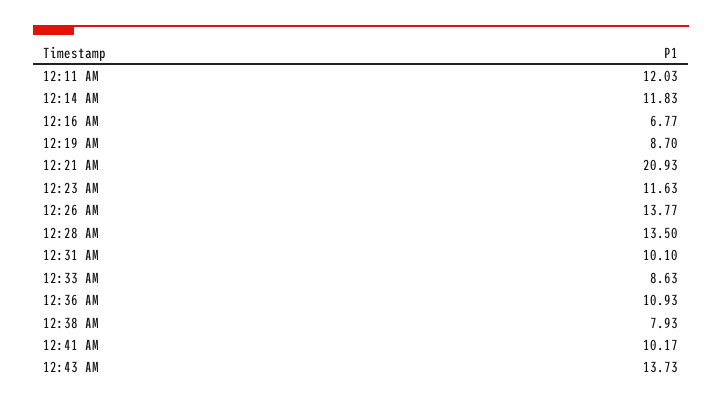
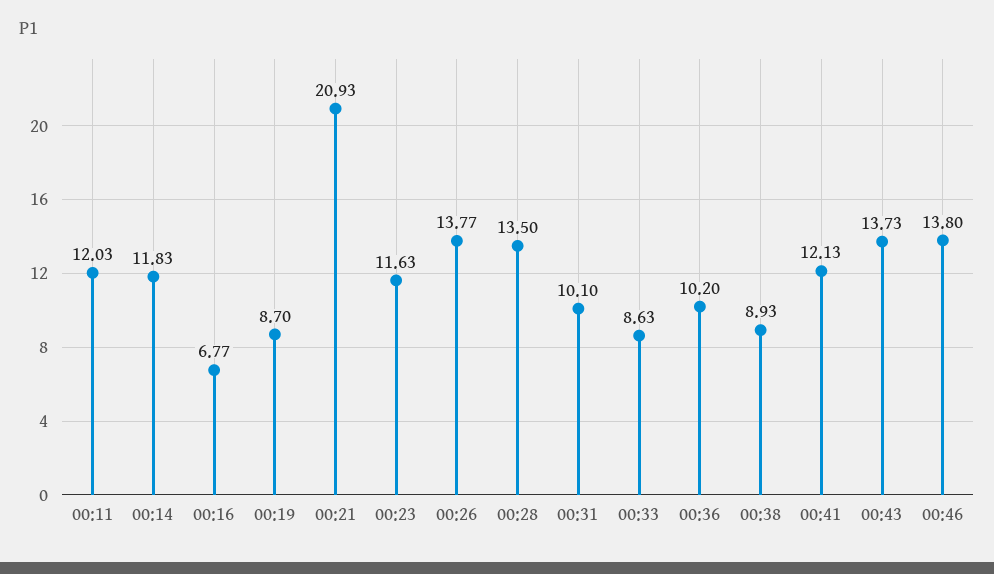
12:36 AM: 10.93 -> 10.2
12:38 AM: 7.93 -> 8.93
12:41 AM: 10.17 -> 12.13
00:46: none -> 13.8

